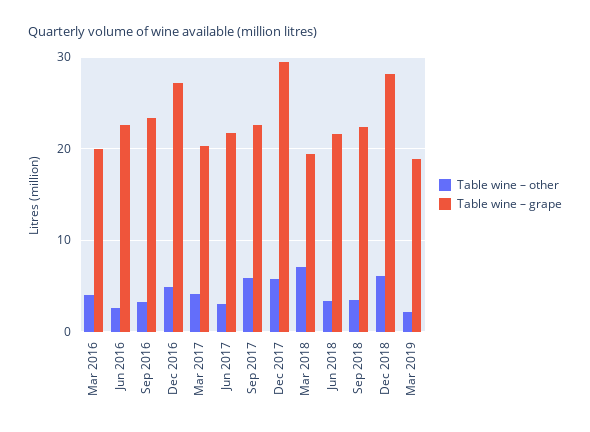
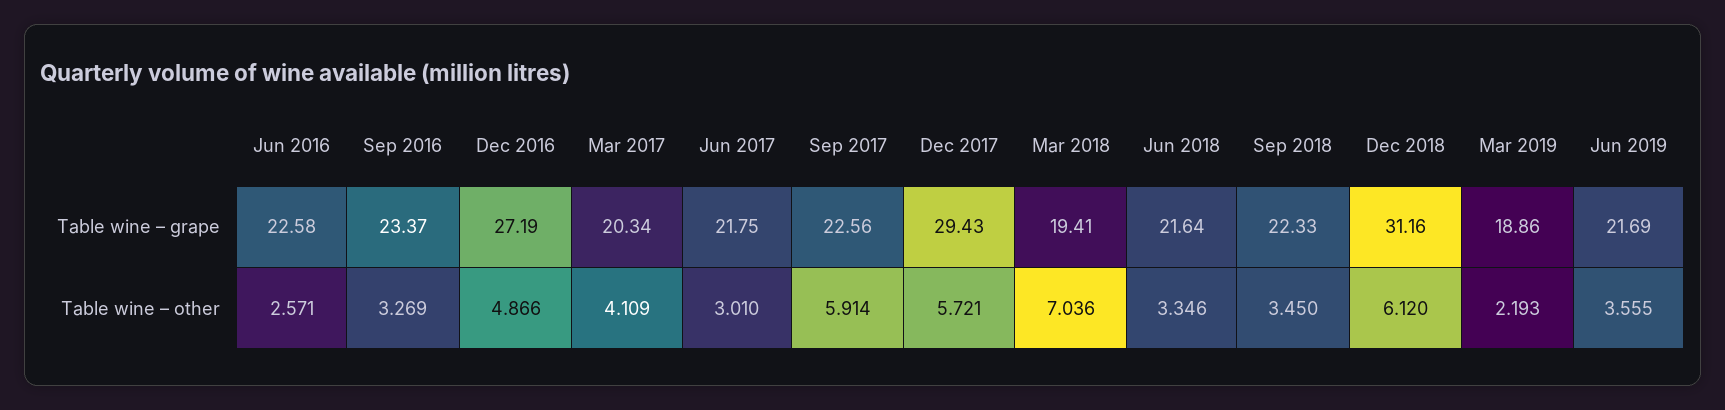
Table wine – other, Mar 2016: 4 -> none
Table wine – grape, Mar 2016: 20 -> none
Table wine – grape, Dec 2018: 28 -> 31.16
Table wine – grape, Jun 2019: none -> 21.69
Table wine – other, Jun 2019: none -> 3.555

